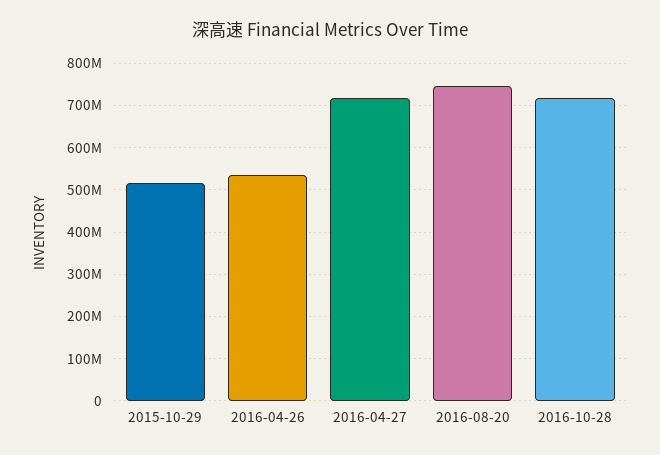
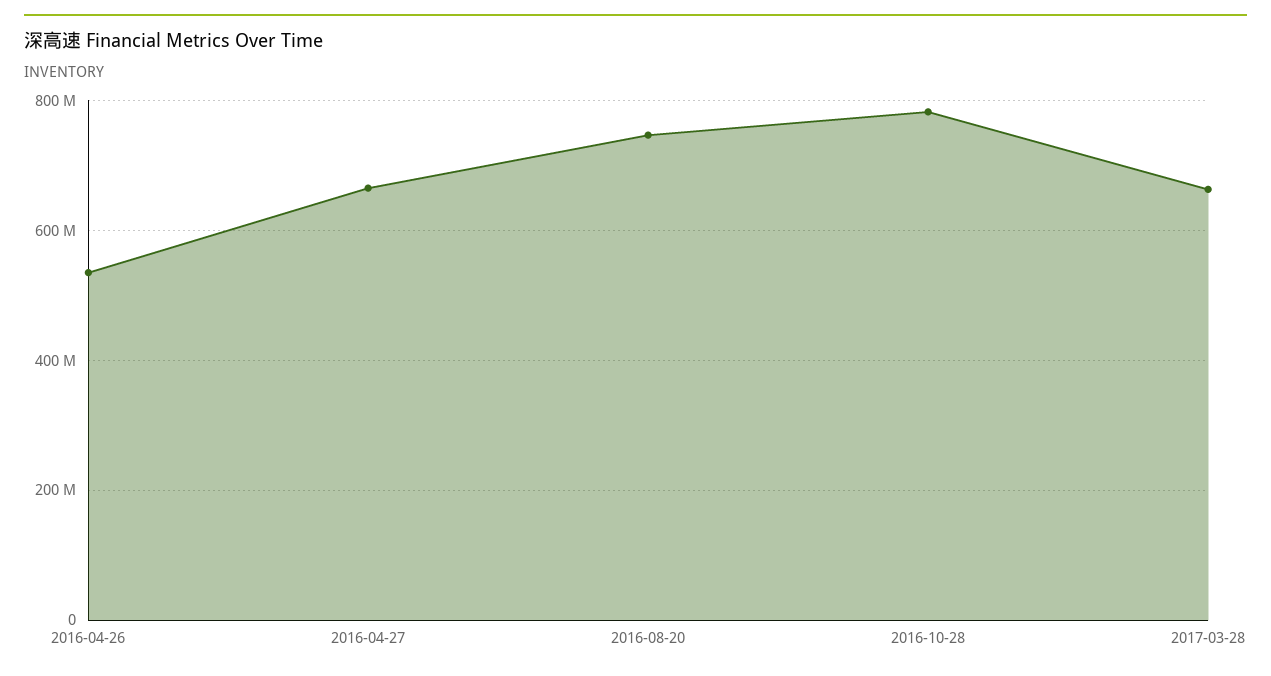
2015-10-29: 520000000 -> none
2016-04-27: 720000000 -> 660000000
2016-10-28: 720000000 -> 780000000
2017-03-28: none -> 660000000

